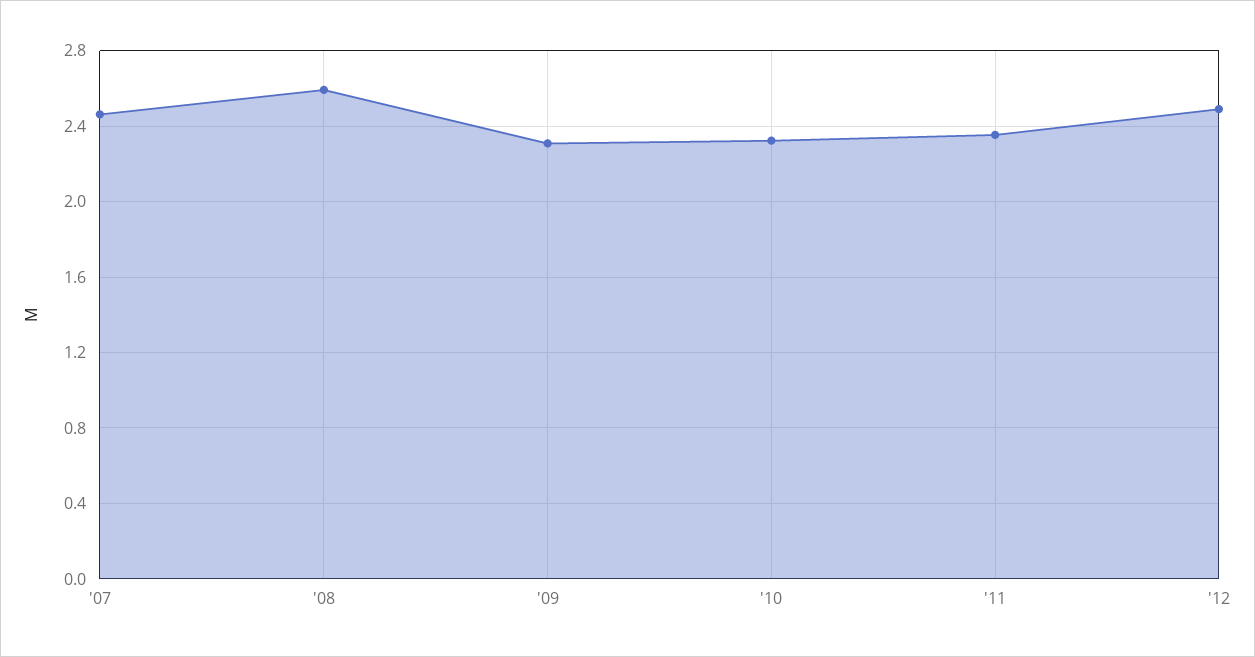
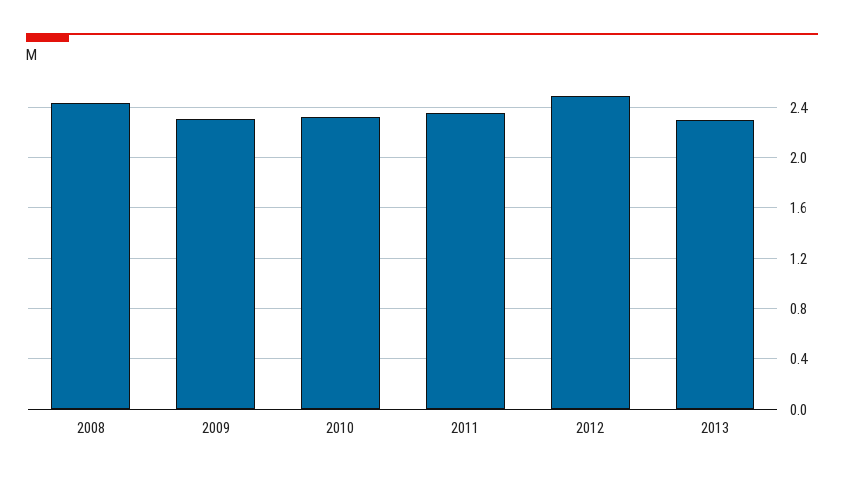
'07: 2.45 -> none
'08: 2.6 -> 2.45
2013: none -> 2.3

